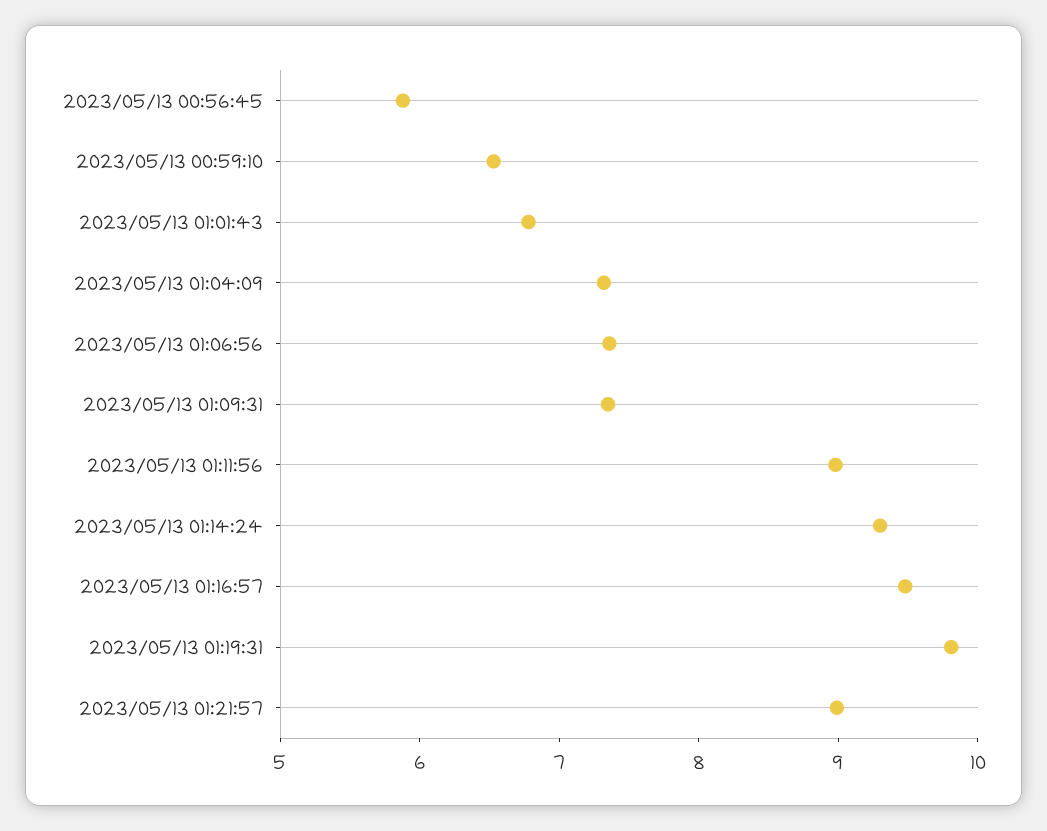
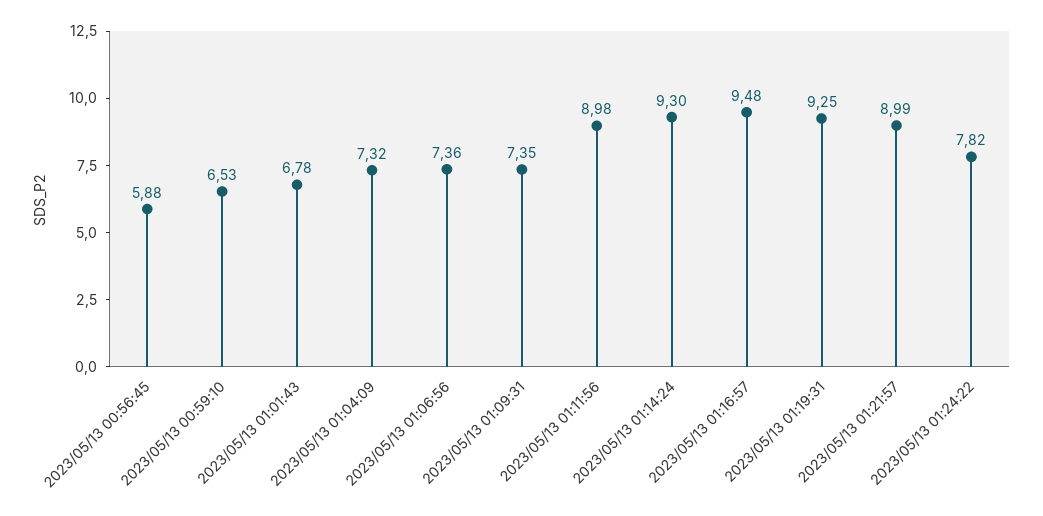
2023/05/13 01:19:31: 9.8 -> 9.25
2023/05/13 01:24:22: none -> 7.82

